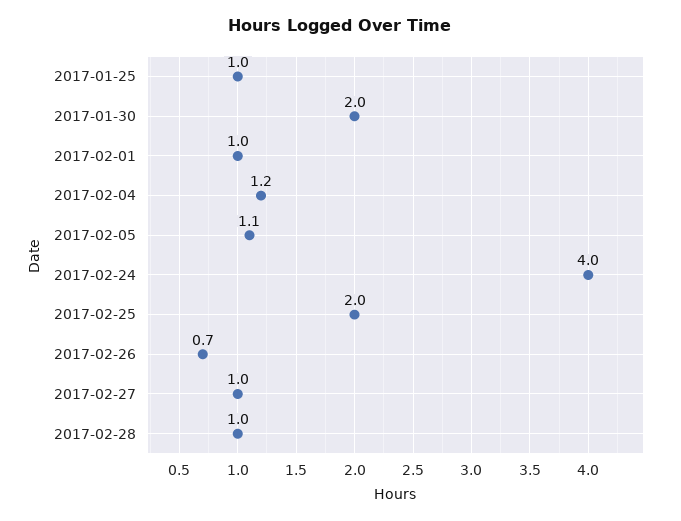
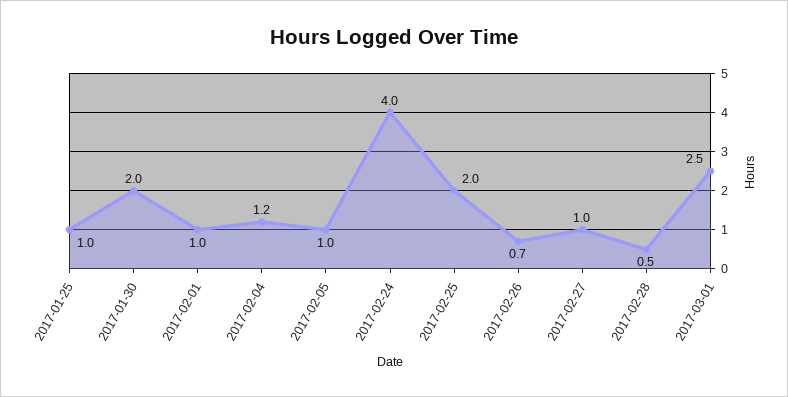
2017-02-05: 1.1 -> 1
2017-02-28: 1 -> 0.5
2017-03-01: none -> 2.5

